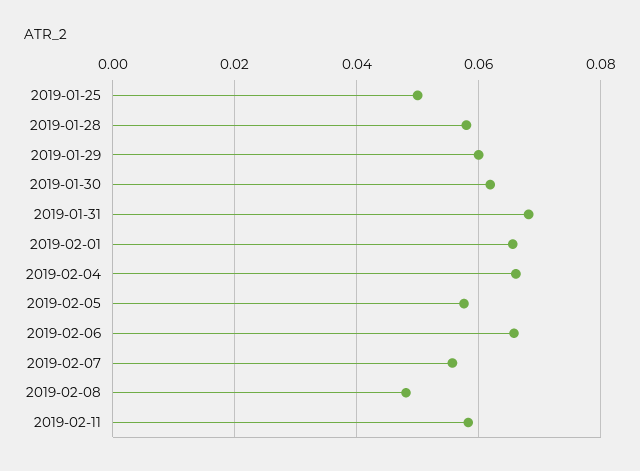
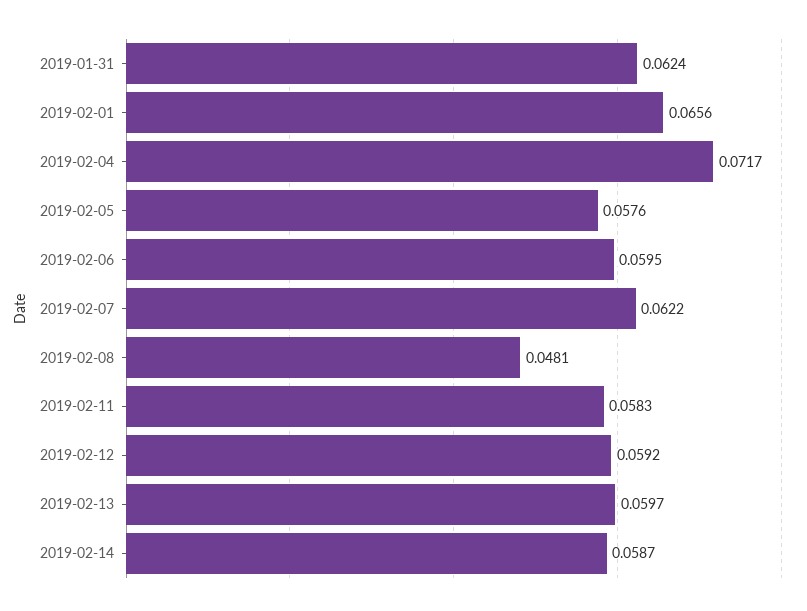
2019-01-25: 0.05 -> none
2019-01-28: 0.058 -> none
2019-01-29: 0.06 -> none
2019-01-30: 0.062 -> none
2019-01-31: 0.068 -> 0.0624
2019-02-04: 0.066 -> 0.0717
2019-02-06: 0.066 -> 0.0595
2019-02-07: 0.056 -> 0.0622
2019-02-12: none -> 0.0592
2019-02-13: none -> 0.0597
2019-02-14: none -> 0.0587

